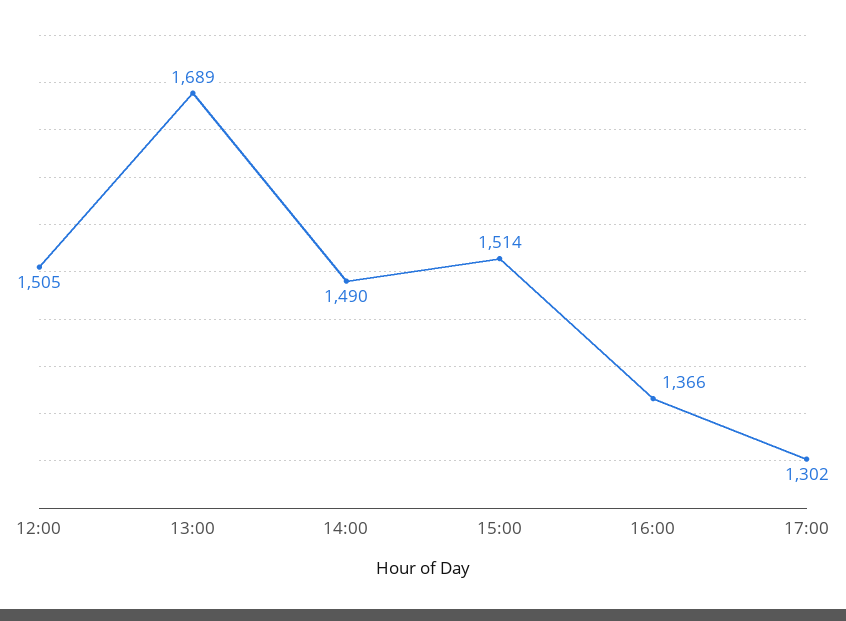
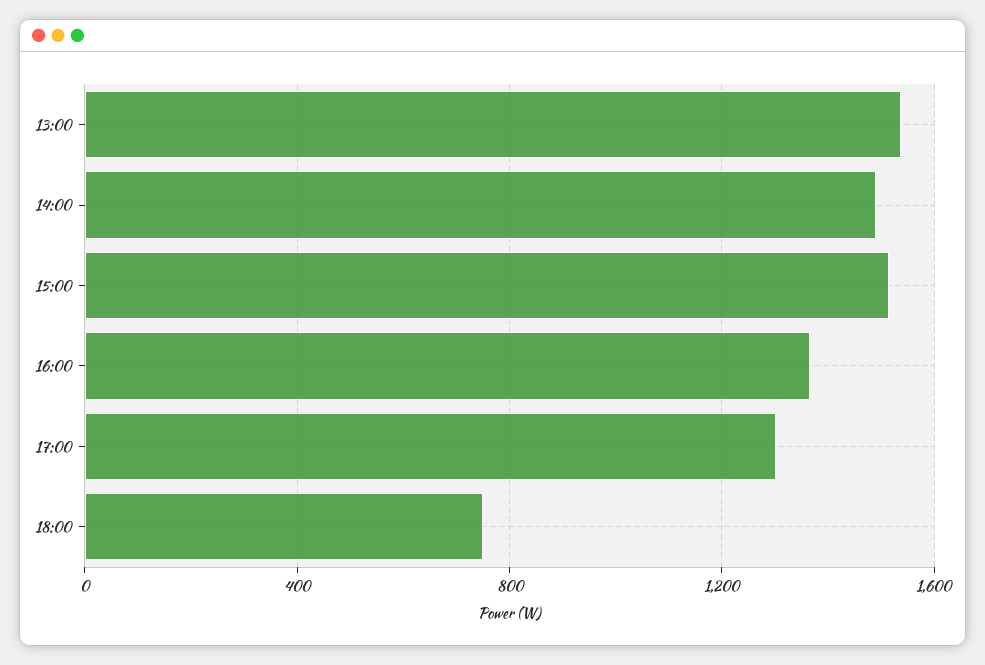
12:00: 1505 -> none
13:00: 1689 -> 1550
18:00: none -> 750

